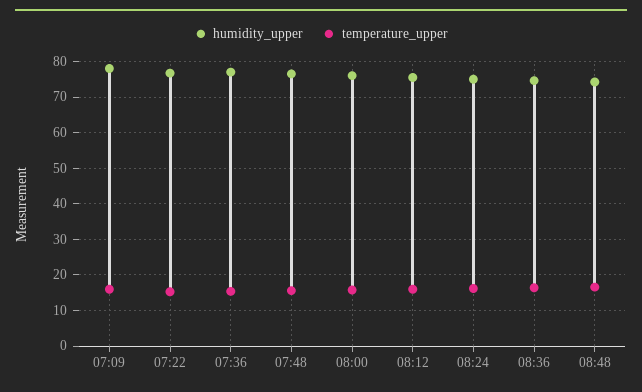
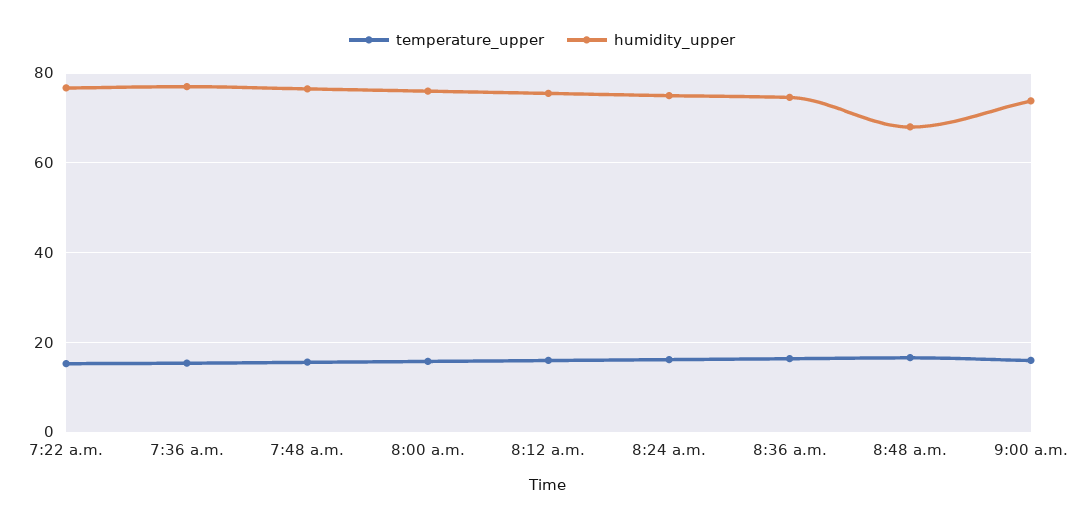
humidity_upper, 07:09: 78 -> none
temperature_upper, 07:09: 16 -> none
humidity_upper, 08:48: 74 -> 68
temperature_upper, 9:00 a.m.: none -> 16
humidity_upper, 9:00 a.m.: none -> 74

